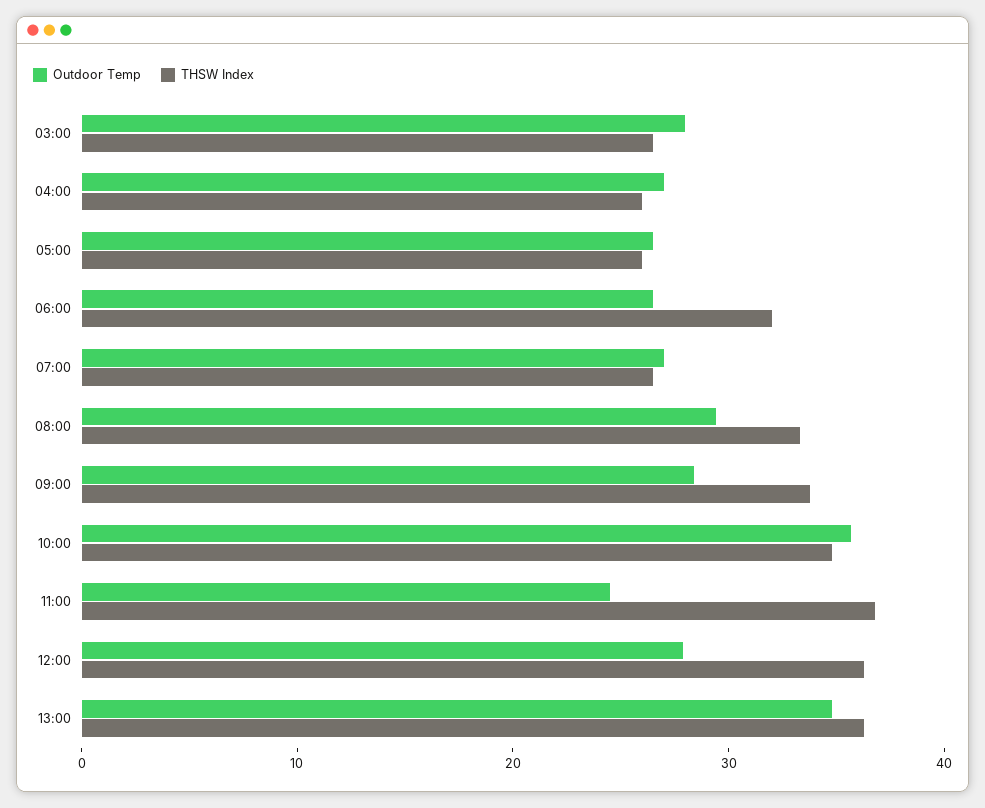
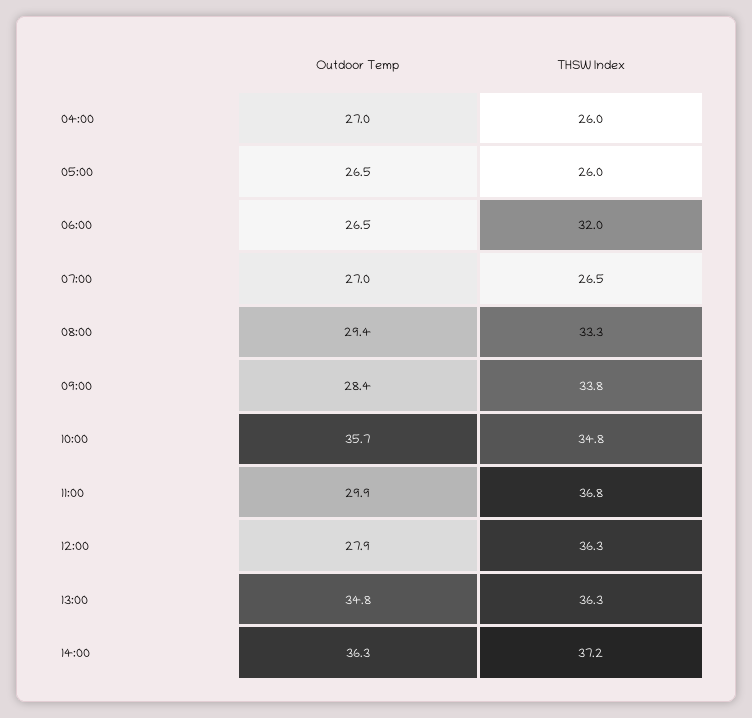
Outdoor Temp, 03:00: 28 -> none
THSW Index, 03:00: 26 -> none
Outdoor Temp, 11:00: 24 -> 29.9
Outdoor Temp, 14:00: none -> 36.3
THSW Index, 14:00: none -> 37.2

